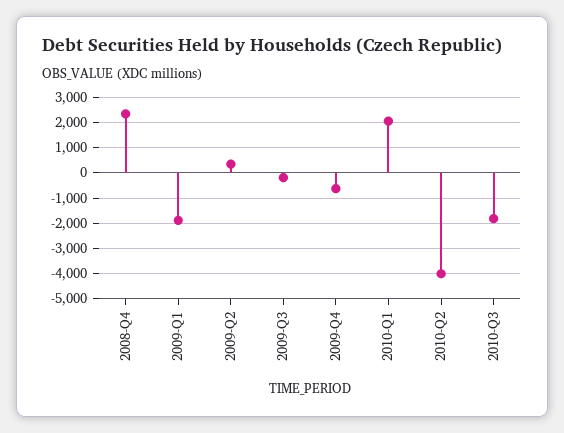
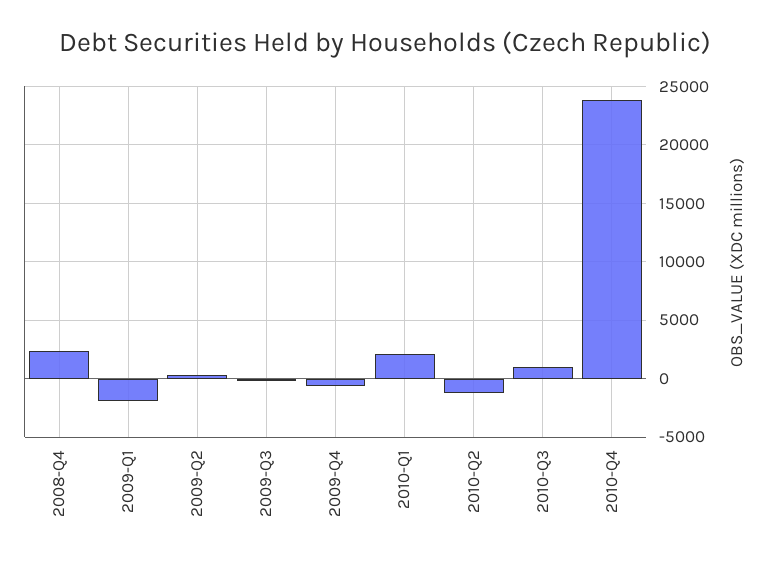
2010-Q2: -4000 -> -1000
2010-Q3: -1750 -> 1000
2010-Q4: none -> 24000

